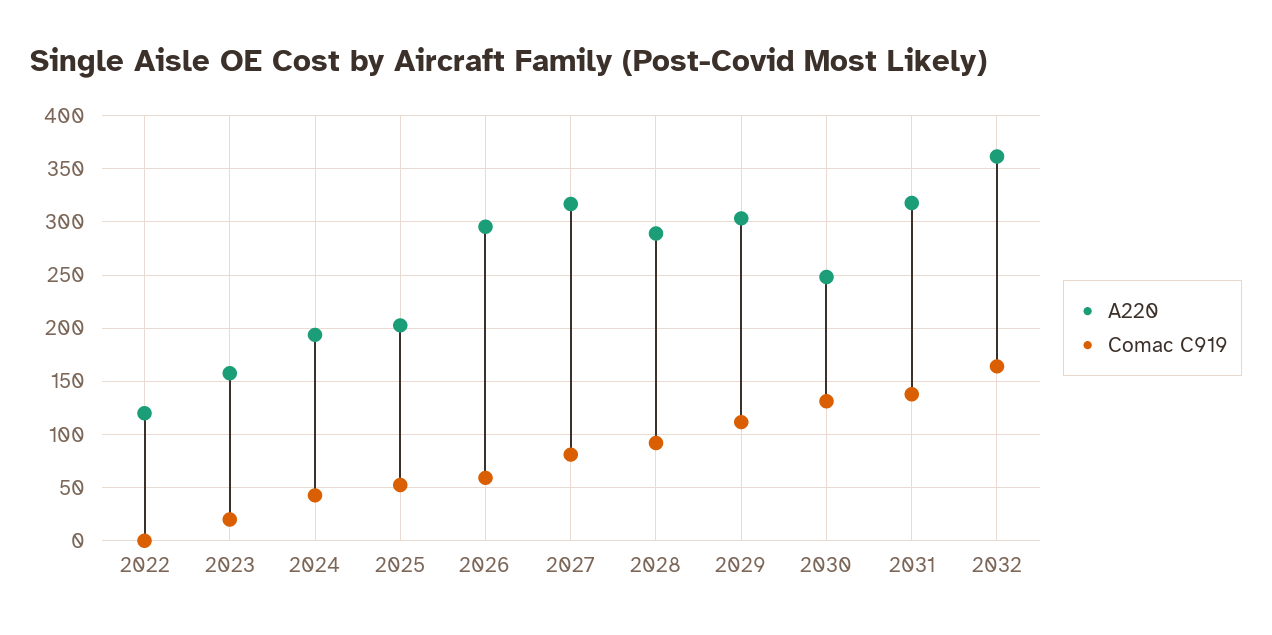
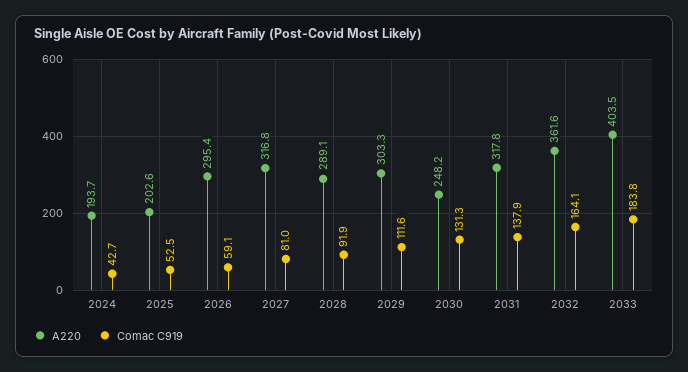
A220, 2022: 120 -> none
Comac C919, 2022: 0 -> none
A220, 2023: 160 -> none
Comac C919, 2023: 20 -> none
A220, 2033: none -> 403.5
Comac C919, 2033: none -> 183.8

